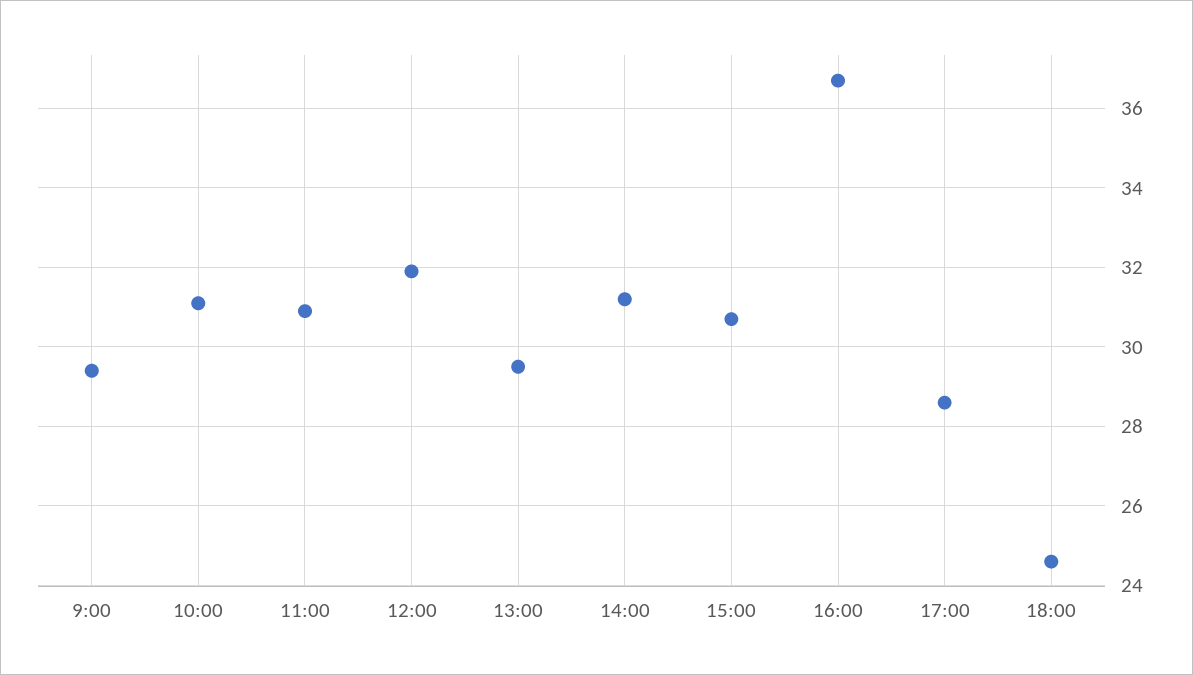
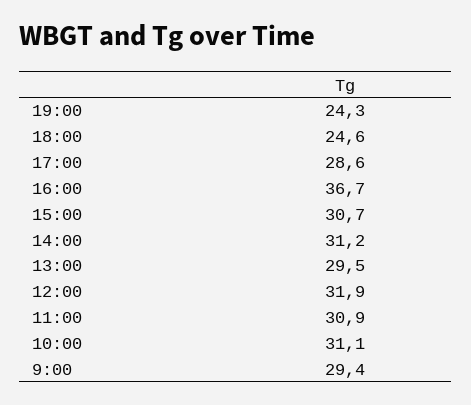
19:00: none -> 24.3

